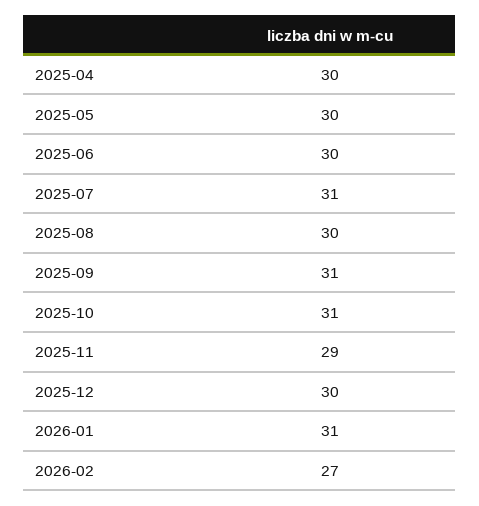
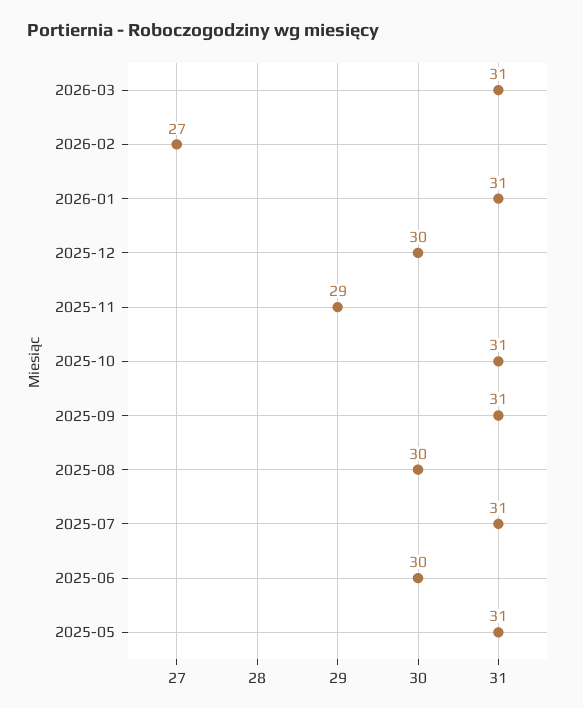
2025-04: 30 -> none
2025-05: 30 -> 31
2026-03: none -> 31

